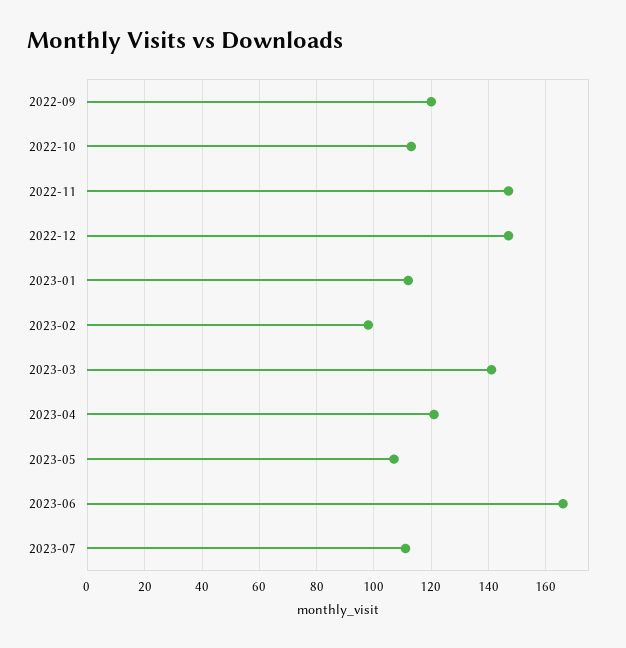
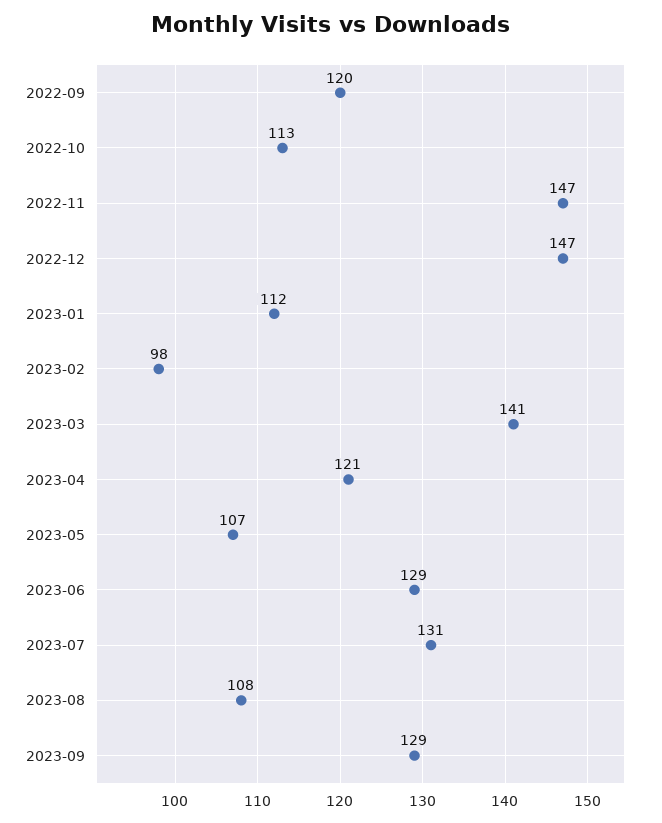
2023-06: 165 -> 129
2023-07: 110 -> 131
2023-08: none -> 108
2023-09: none -> 129

